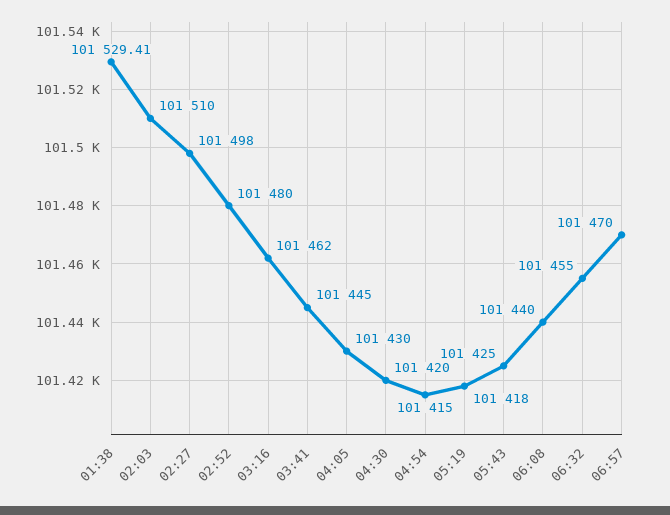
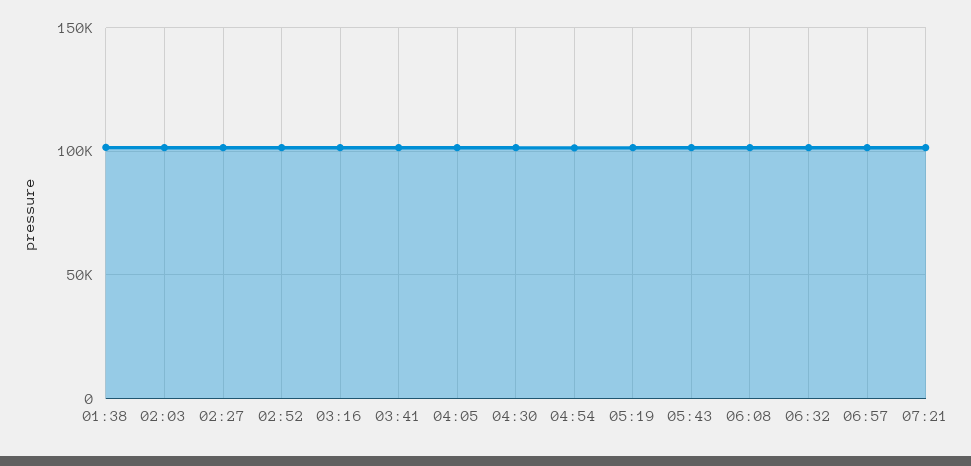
07:21: none -> 100000

